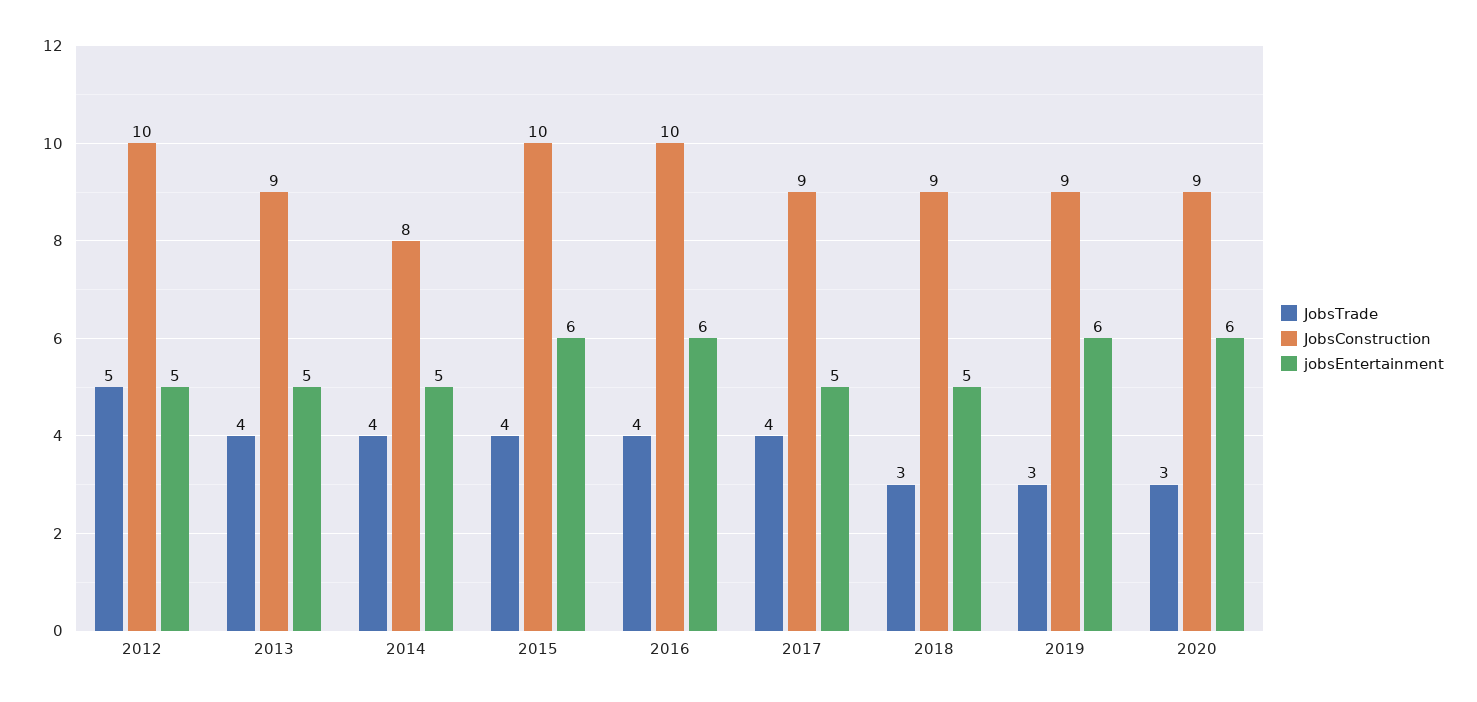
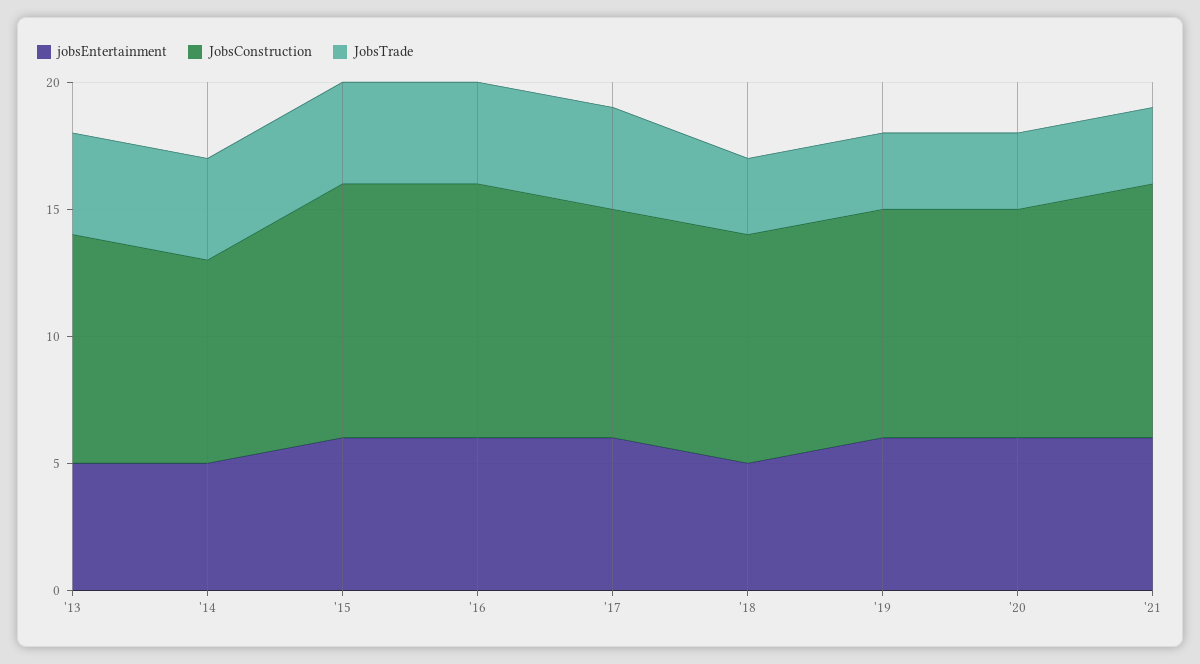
JobsTrade, 2012: 5 -> none
JobsConstruction, 2012: 10 -> none
jobsEntertainment, 2012: 5 -> none
jobsEntertainment, 2017: 5 -> 6
jobsEntertainment, '21: none -> 6
JobsConstruction, '21: none -> 10
JobsTrade, '21: none -> 3

